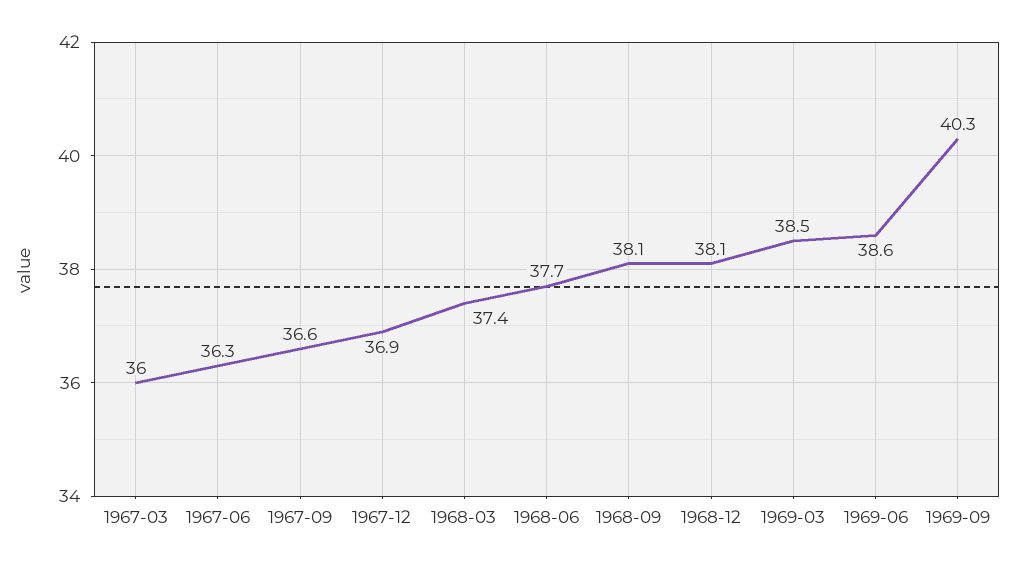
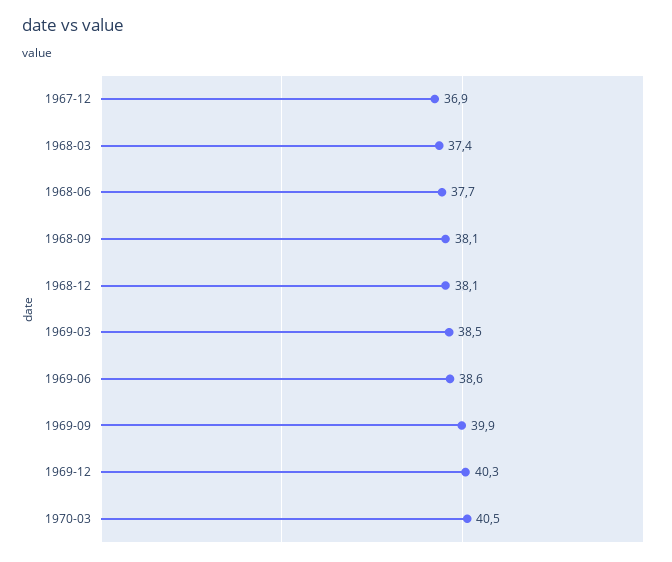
1967-03: 36 -> none
1967-06: 36.3 -> none
1967-09: 36.6 -> none
1969-09: 40.3 -> 39.9
1969-12: none -> 40.3
1970-03: none -> 40.5

